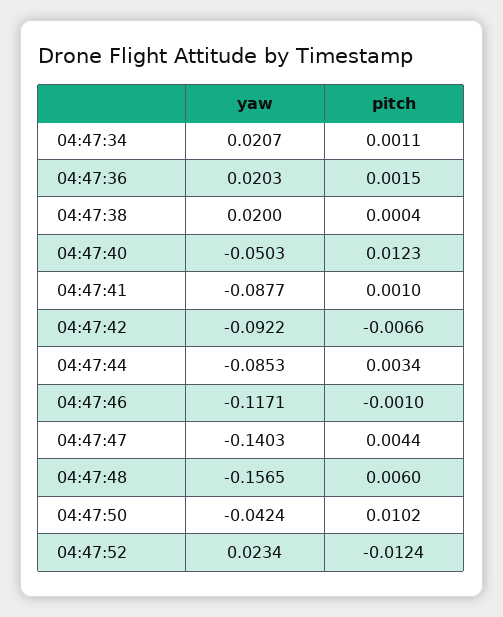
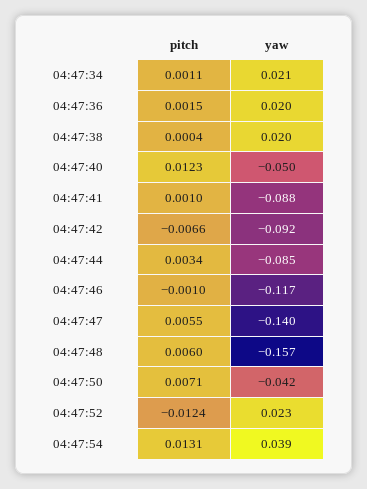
pitch, 04:47:47: 0.0044 -> 0.0055
pitch, 04:47:50: 0.0102 -> 0.0071
pitch, 04:47:54: none -> 0.0131
yaw, 04:47:54: none -> 0.039

